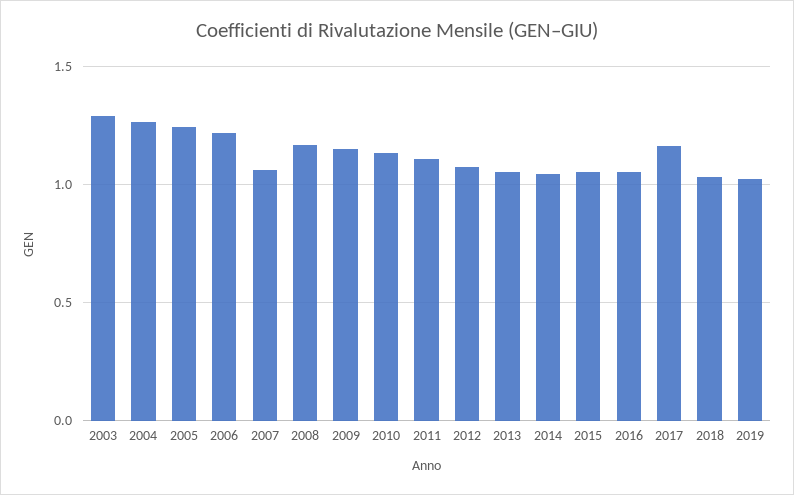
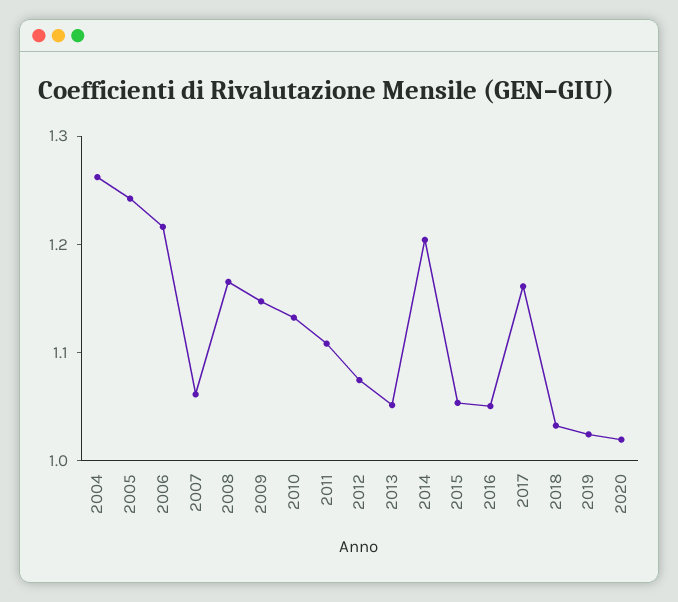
2003: 1.3 -> none
2014: 1.05 -> 1.2
2020: none -> 1.02

